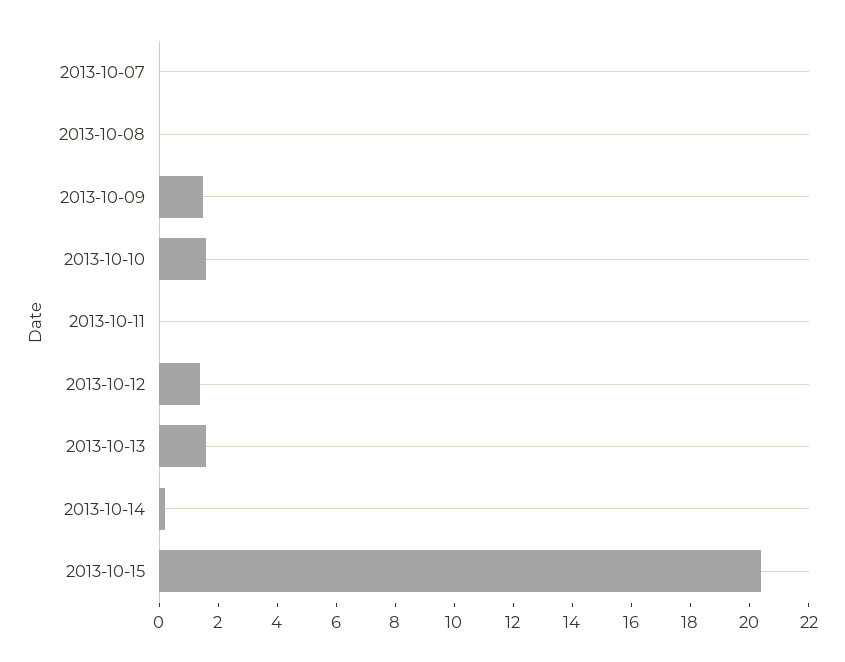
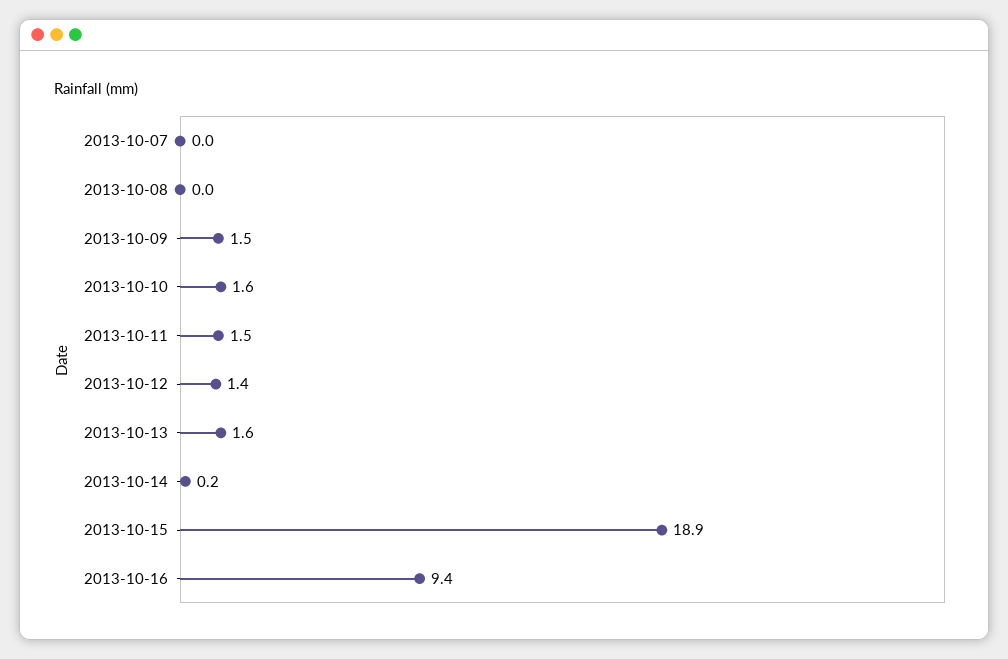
2013-10-11: 0 -> 1.5
2013-10-15: 20.5 -> 18.9
2013-10-16: none -> 9.4

